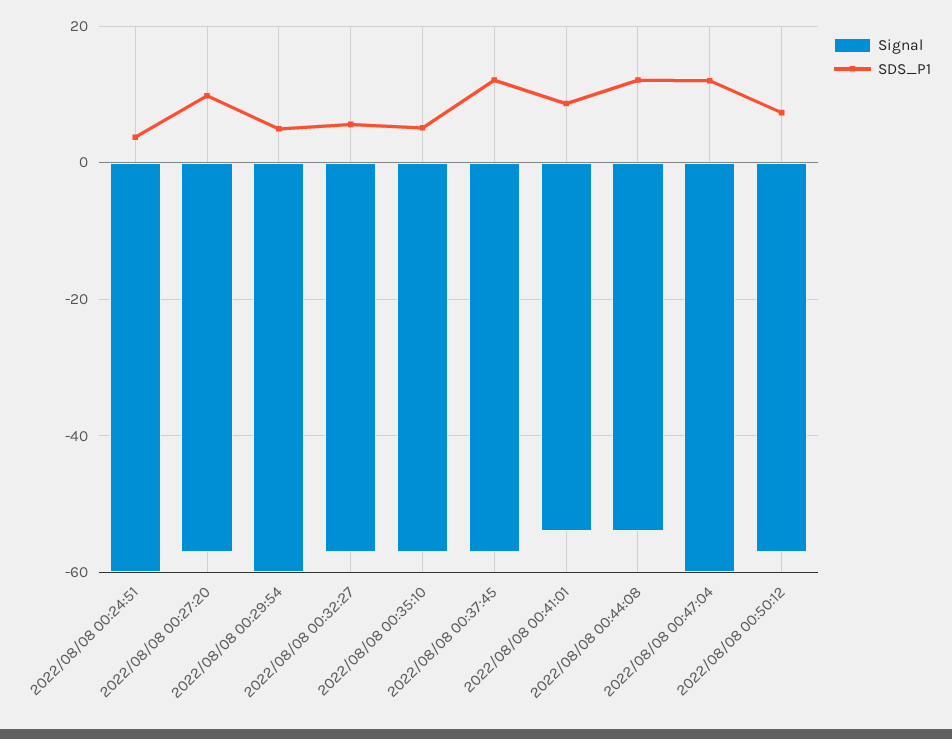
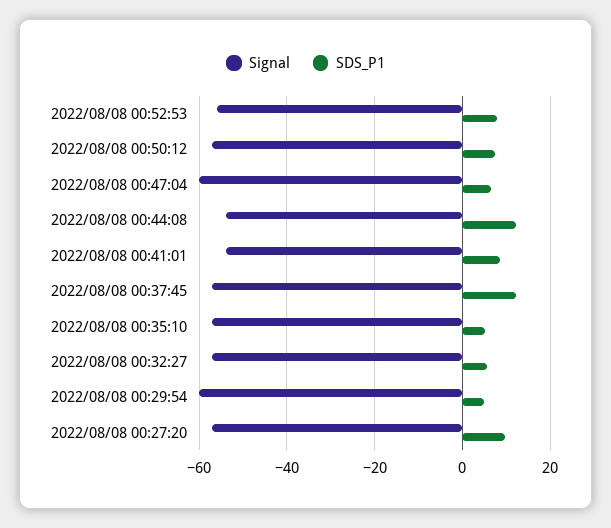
Signal, 2022/08/08 00:24:51: -60 -> none
SDS_P1, 2022/08/08 00:24:51: 4 -> none
SDS_P1, 2022/08/08 00:47:04: 12 -> 6
Signal, 2022/08/08 00:52:53: none -> -56
SDS_P1, 2022/08/08 00:52:53: none -> 8

